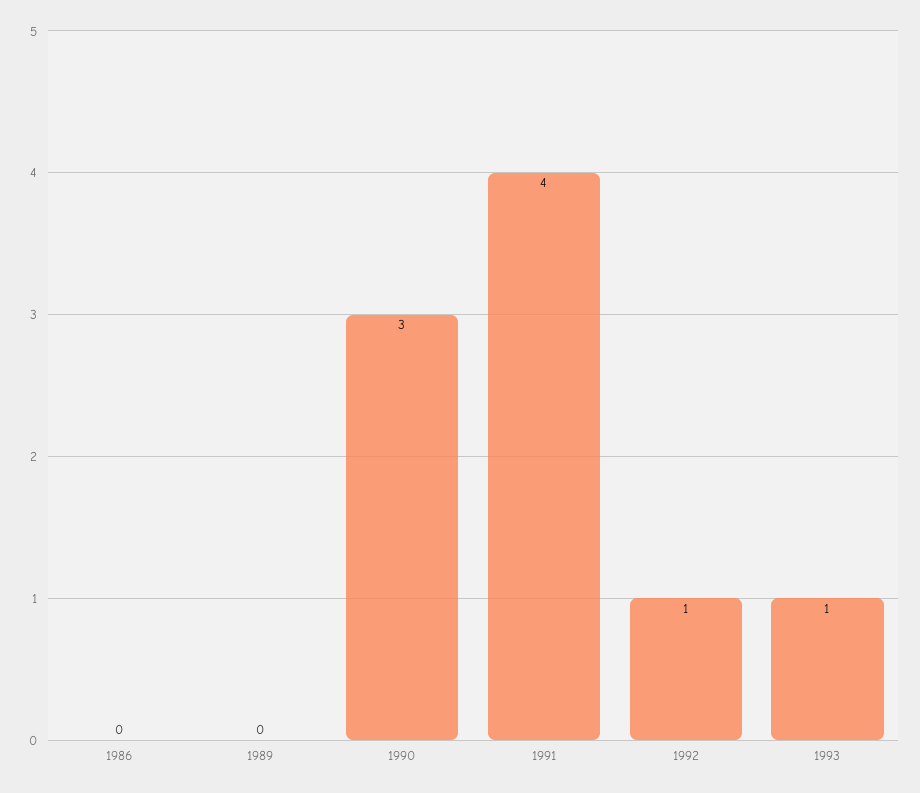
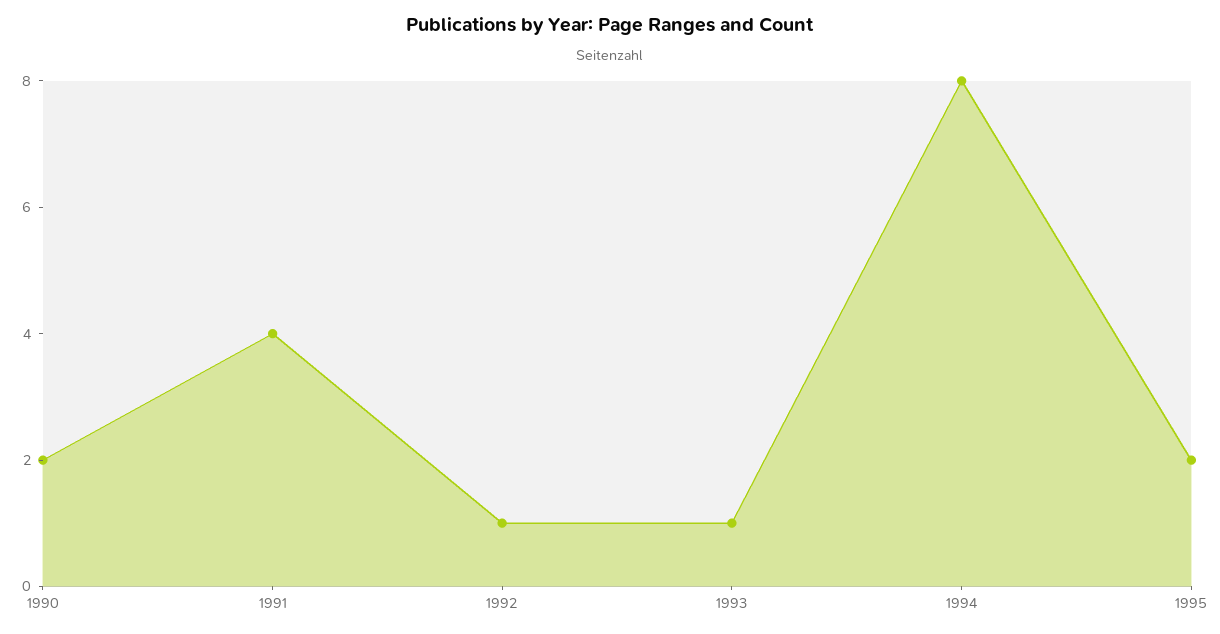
1986: 0 -> none
1989: 0 -> none
1990: 3 -> 2
1994: none -> 8
1995: none -> 2

